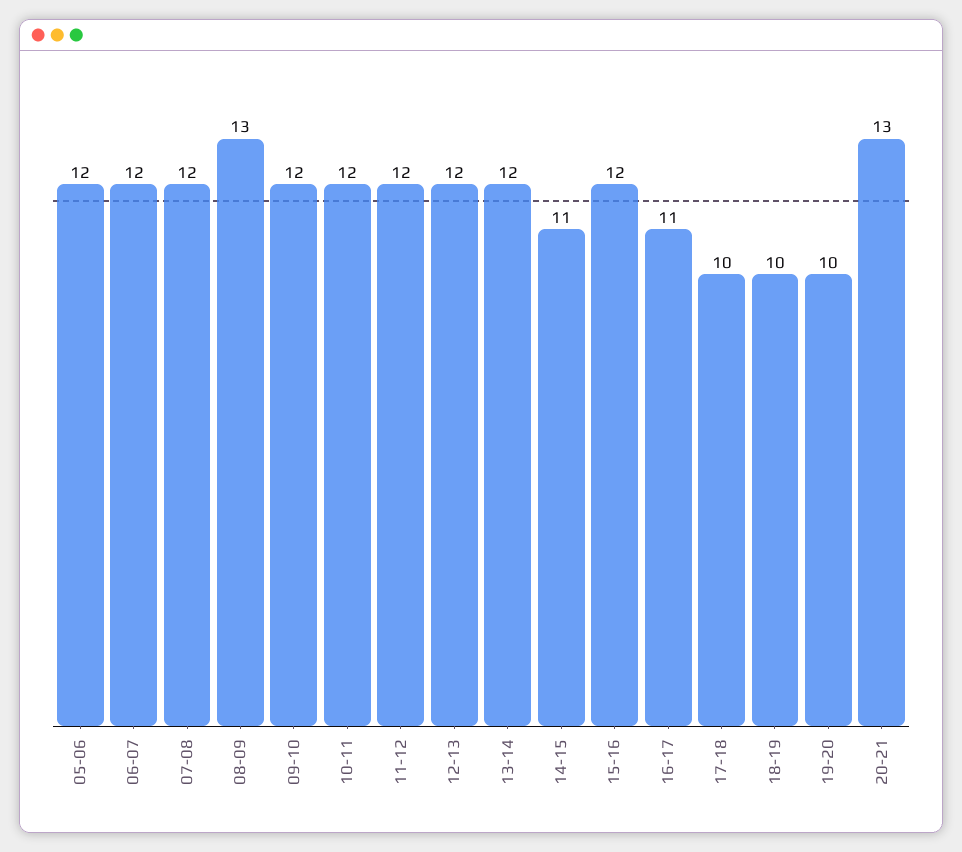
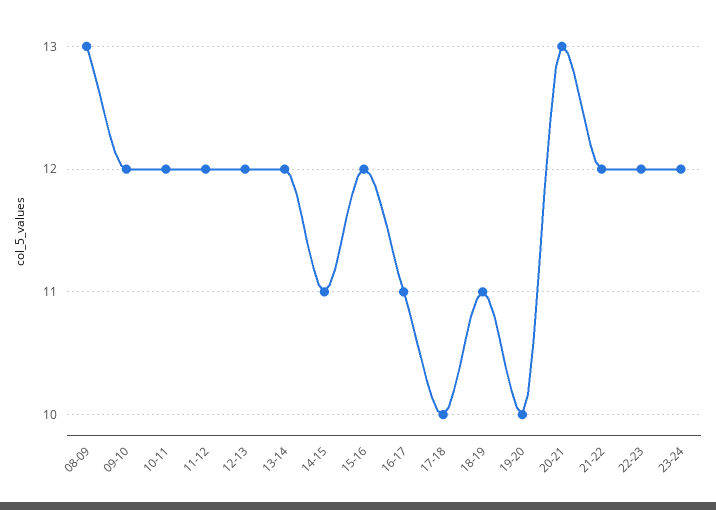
05-06: 12 -> none
06-07: 12 -> none
07-08: 12 -> none
18-19: 10 -> 11
21-22: none -> 12
22-23: none -> 12
23-24: none -> 12

